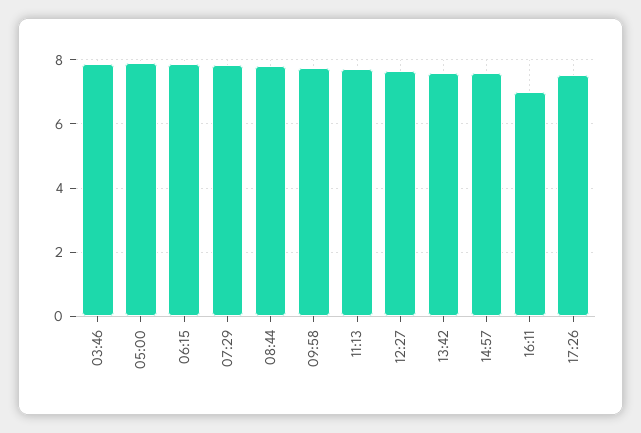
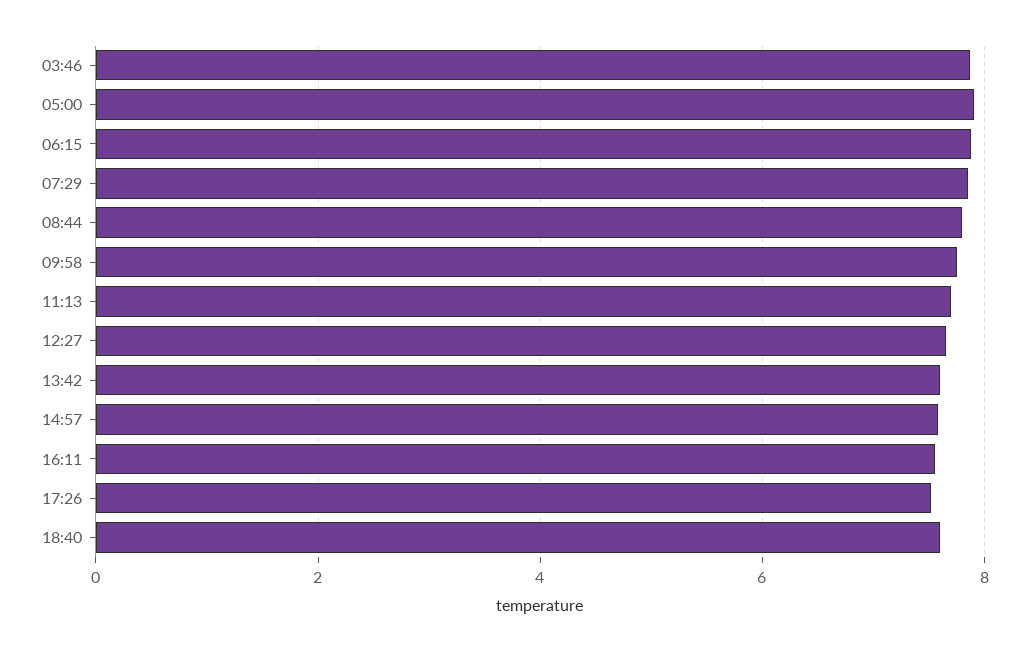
16:11: 7 -> 7.6
18:40: none -> 7.6

